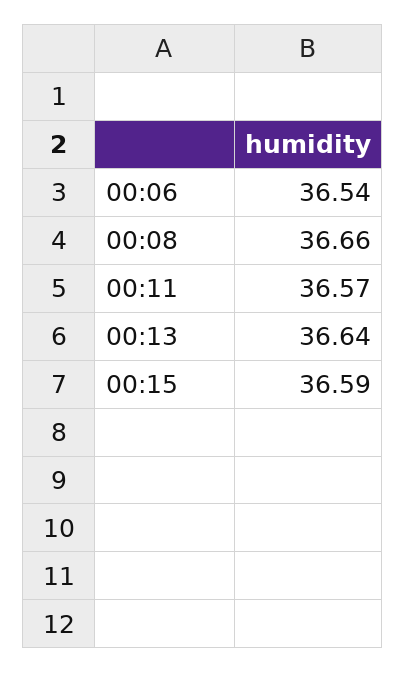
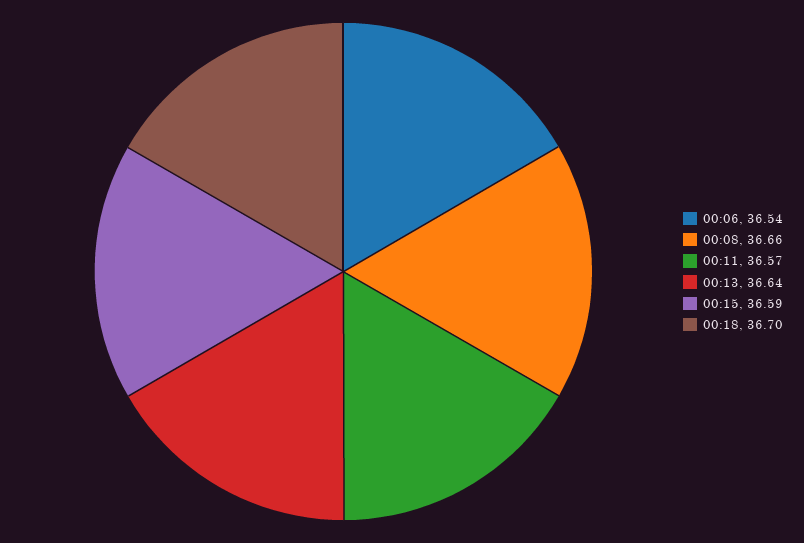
00:18: none -> 36.7

